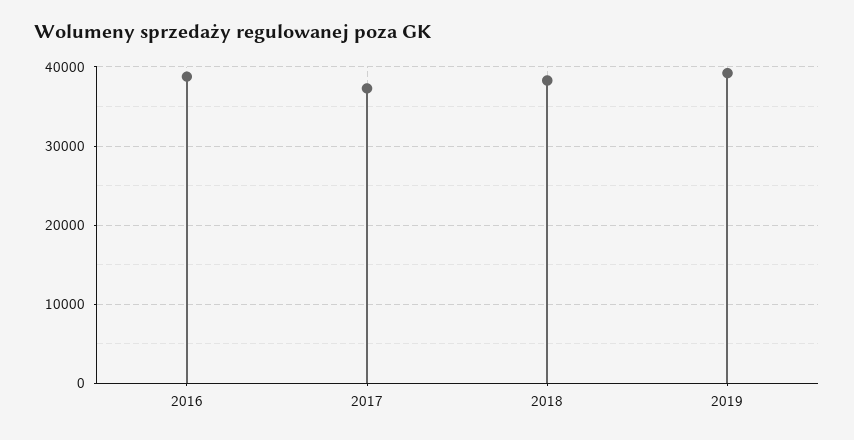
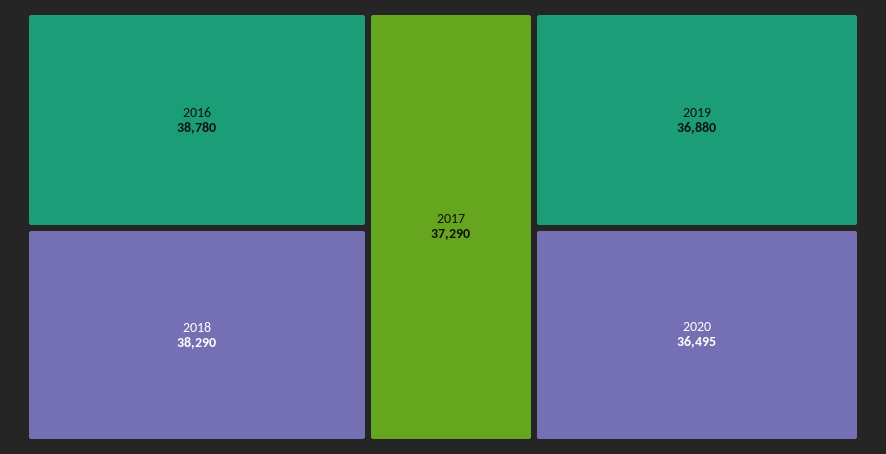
2019: 39000 -> 36880
2020: none -> 36495

